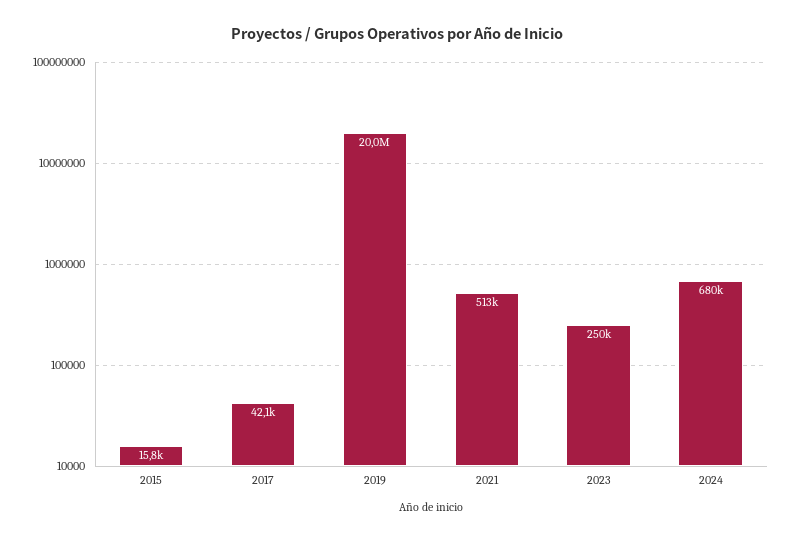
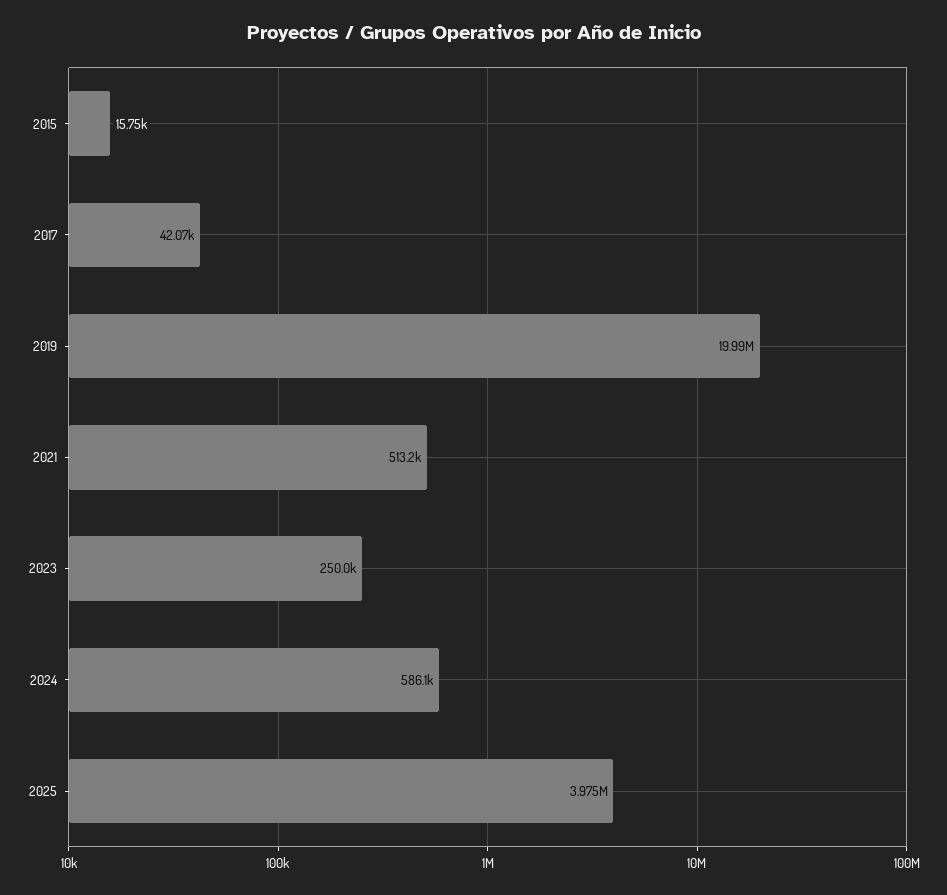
2024: 680000 -> 586100
2025: none -> 3975000

